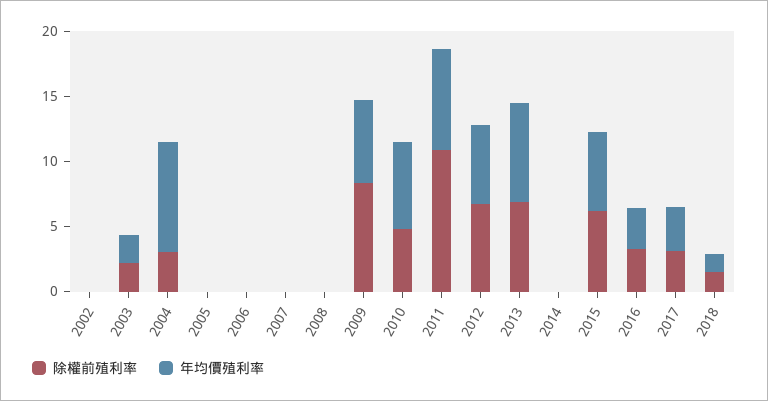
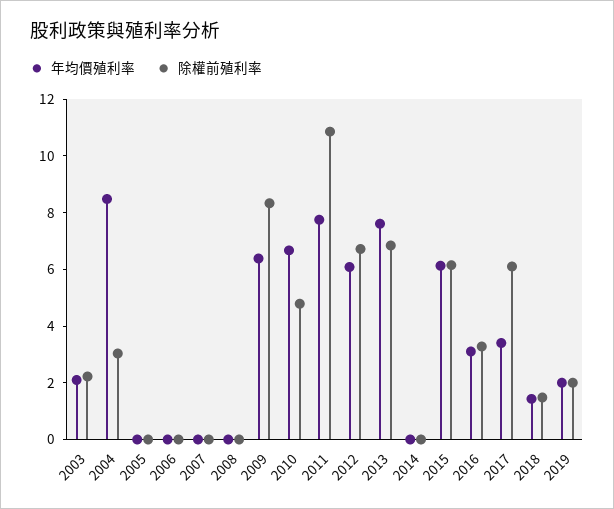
除權前殖利率, 2002: 0 -> none
年均價殖利率, 2002: 0 -> none
除權前殖利率, 2017: 3 -> 6
年均價殖利率, 2019: none -> 2
除權前殖利率, 2019: none -> 2

